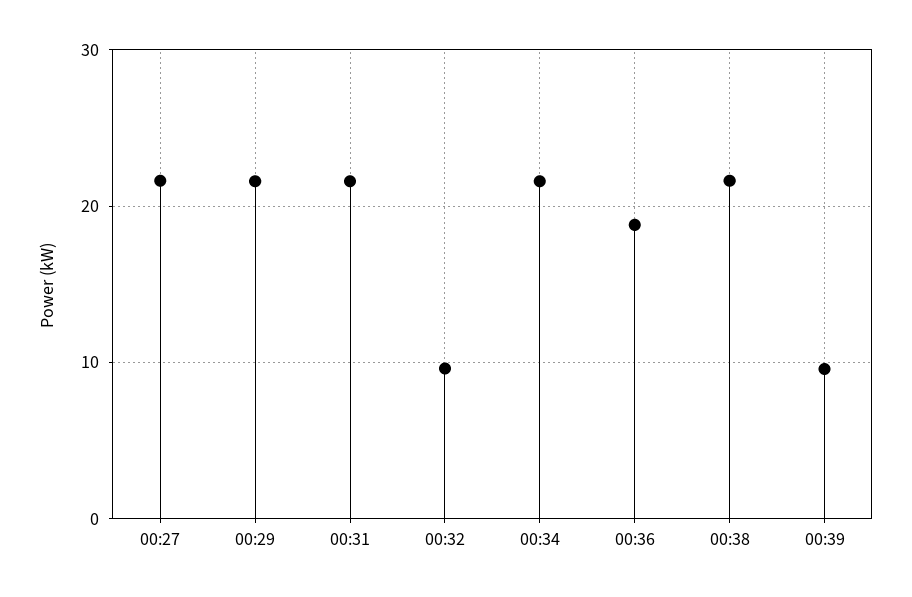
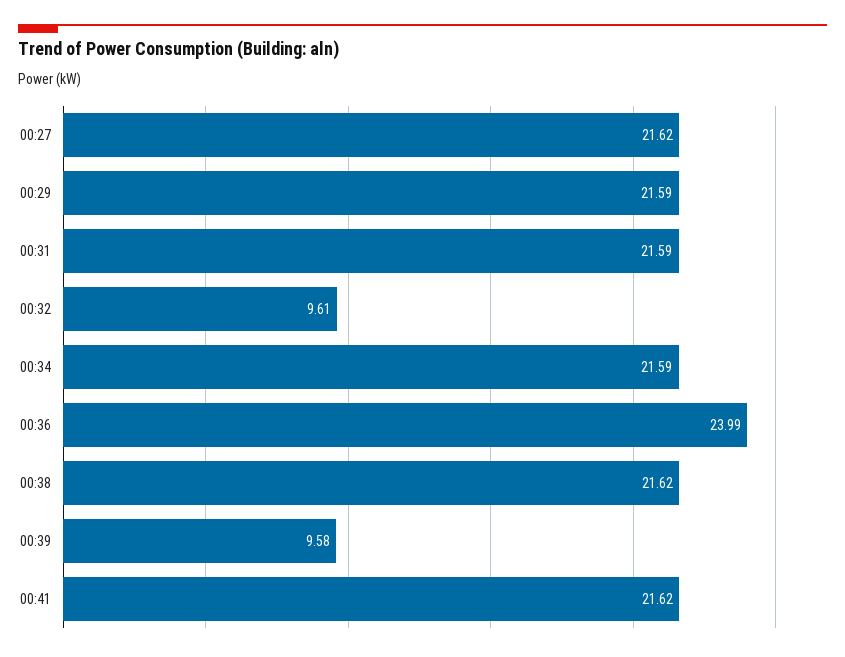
00:36: 19 -> 23.99
00:41: none -> 21.62

